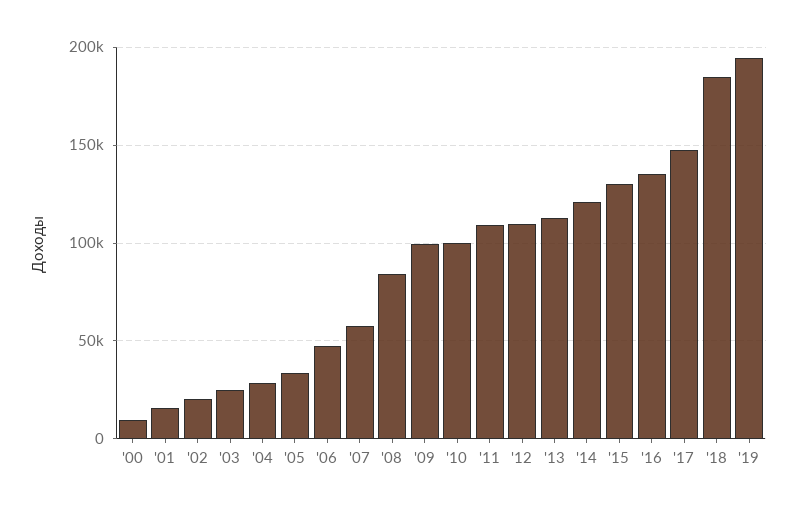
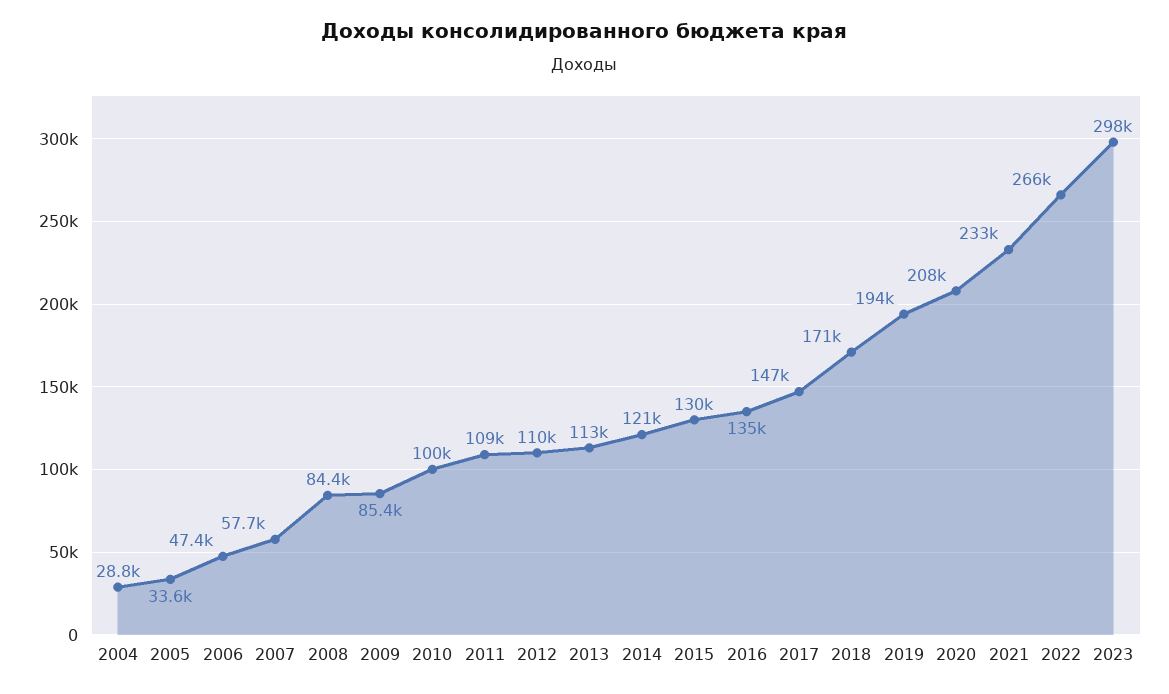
'00: 10000 -> none
'01: 15000 -> none
'02: 20000 -> none
'03: 25000 -> none
'09: 100000 -> 85400
'18: 185000 -> 171000
2020: none -> 208000
2021: none -> 233000
2022: none -> 266000
2023: none -> 298000

